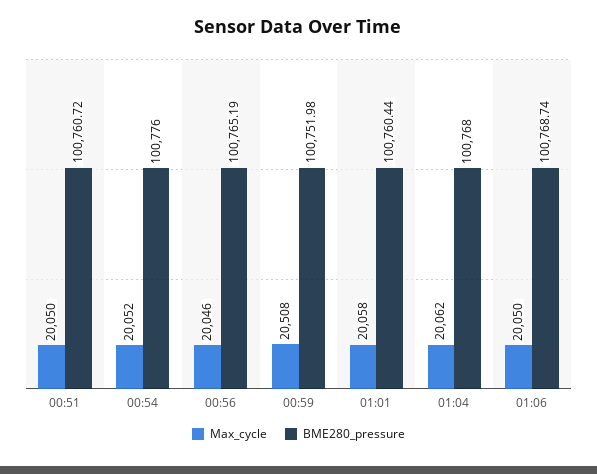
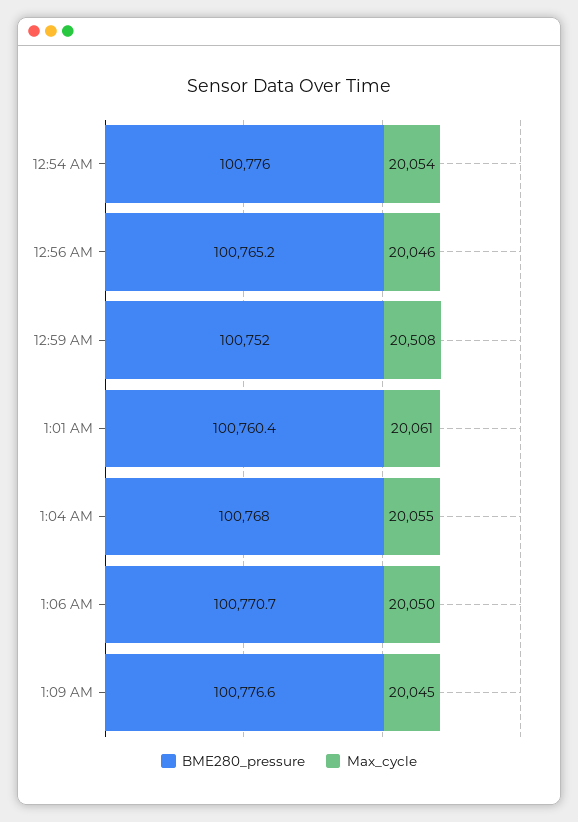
Max_cycle, 00:51: 20050 -> none
BME280_pressure, 00:51: 100760.72 -> none
Max_cycle, 00:54: 20052 -> 20054
Max_cycle, 01:01: 20058 -> 20061
Max_cycle, 01:04: 20062 -> 20055
BME280_pressure, 01:06: 100768.74 -> 100770.7
BME280_pressure, 1:09 AM: none -> 100776.6
Max_cycle, 1:09 AM: none -> 20045

